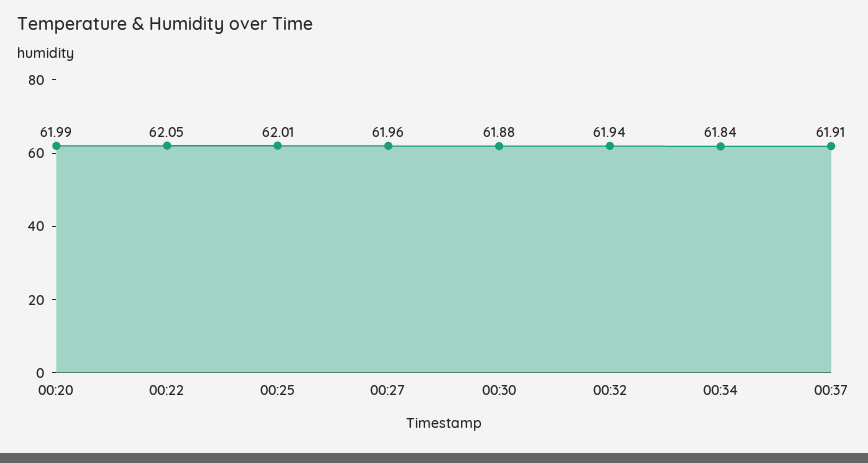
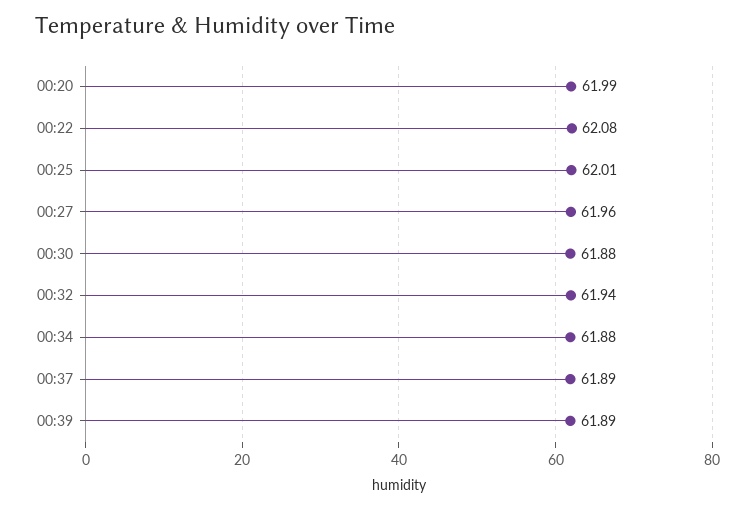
00:22: 62.05 -> 62.08
00:34: 61.84 -> 61.88
00:37: 61.91 -> 61.89
00:39: none -> 61.89

